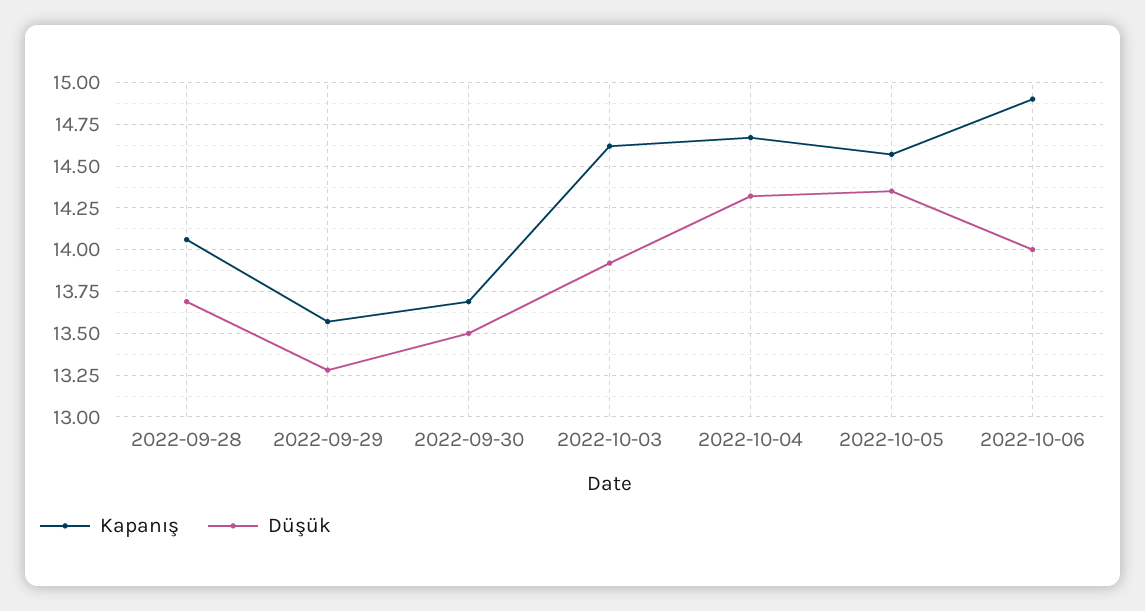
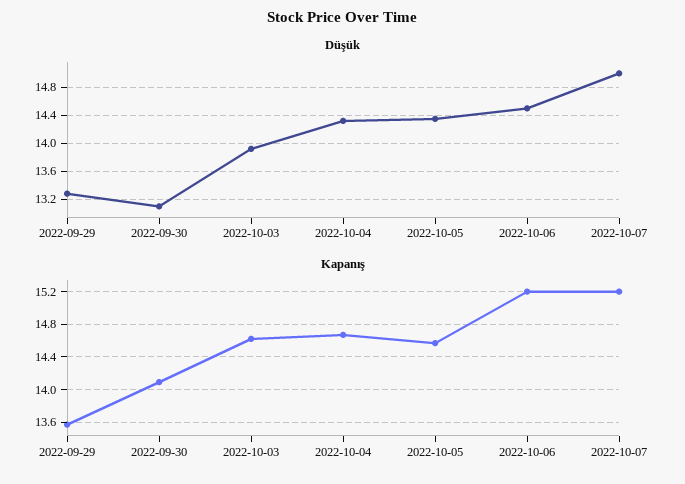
Kapanış, 2022-09-28: 14.05 -> none
Düşük, 2022-09-28: 13.7 -> none
Kapanış, 2022-09-30: 13.7 -> 14.1
Düşük, 2022-09-30: 13.5 -> 13.1
Kapanış, 2022-10-06: 14.9 -> 15.2
Düşük, 2022-10-06: 14 -> 14.5
Düşük, 2022-10-07: none -> 15
Kapanış, 2022-10-07: none -> 15.2

